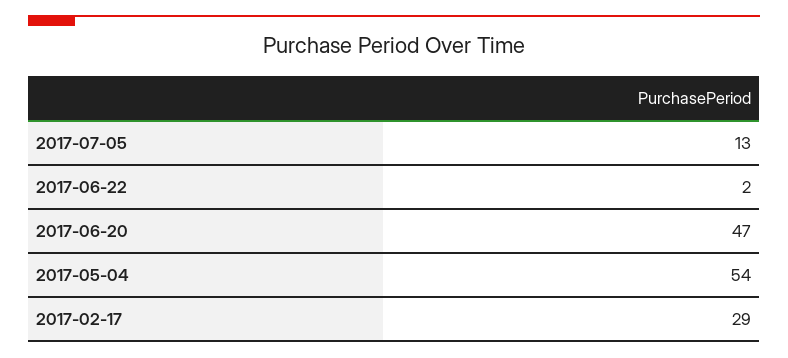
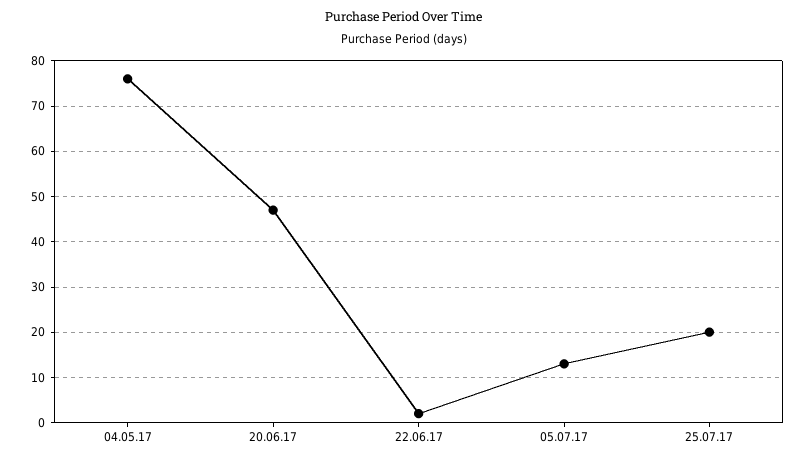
2017-05-04: 54 -> 75
2017-02-17: 29 -> none
25.07.17: none -> 20

